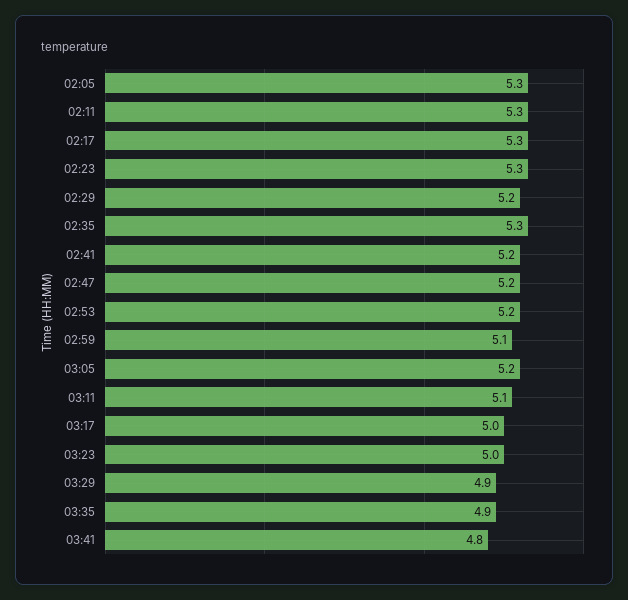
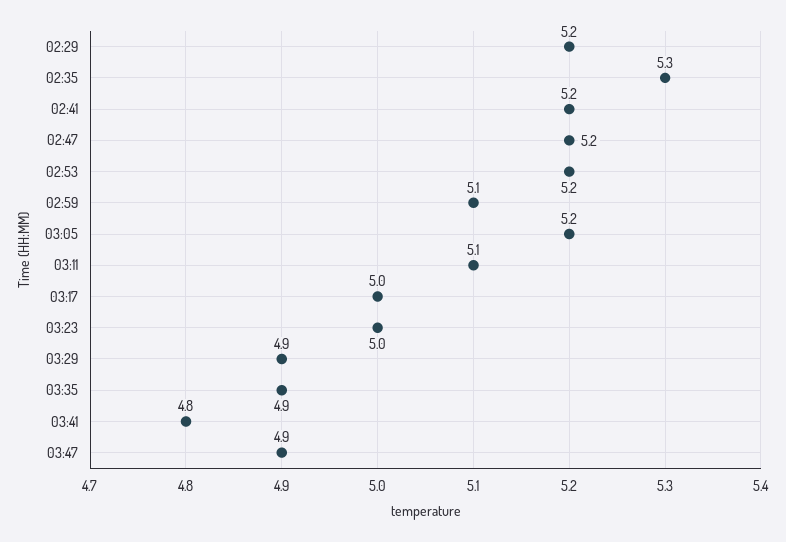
02:05: 5.3 -> none
02:11: 5.3 -> none
02:17: 5.3 -> none
02:23: 5.3 -> none
03:47: none -> 4.9

